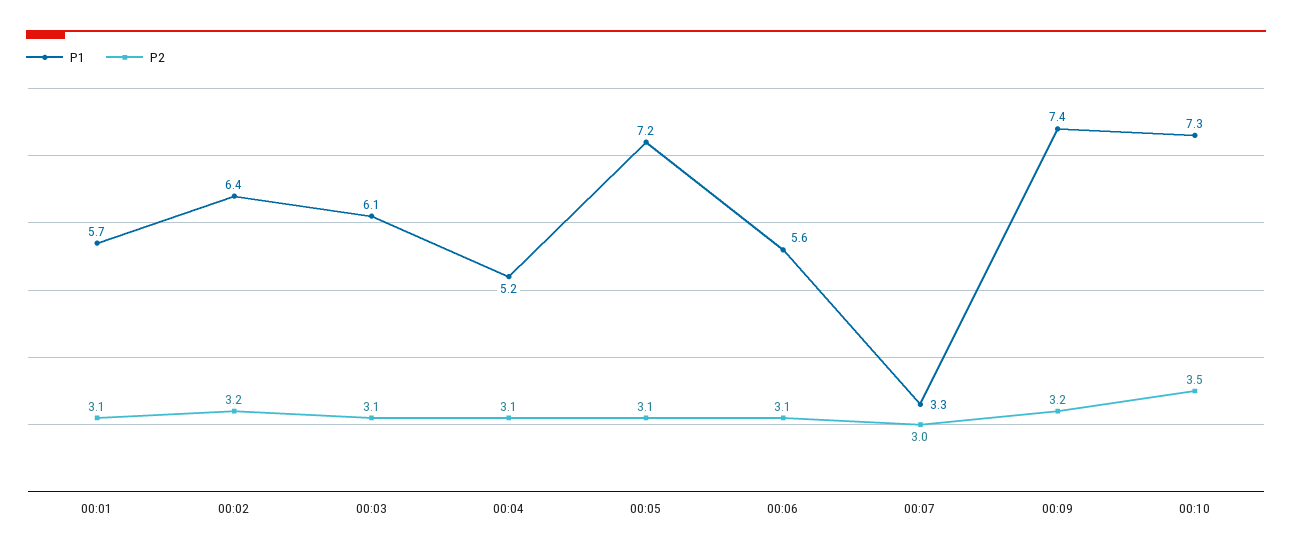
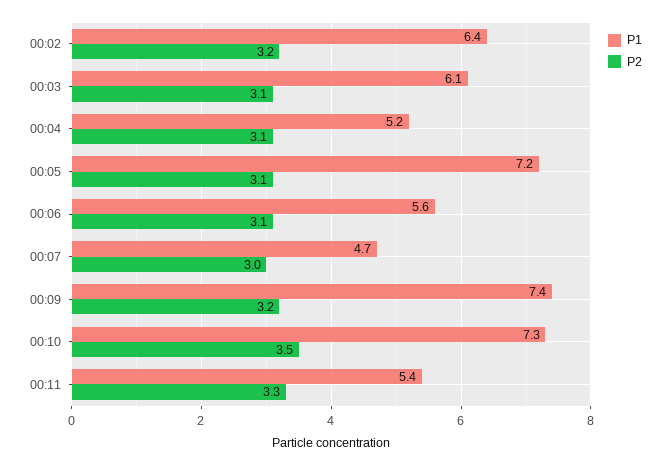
P1, 00:01: 5.7 -> none
P2, 00:01: 3.1 -> none
P1, 00:07: 3.3 -> 4.7
P1, 00:11: none -> 5.4
P2, 00:11: none -> 3.3

